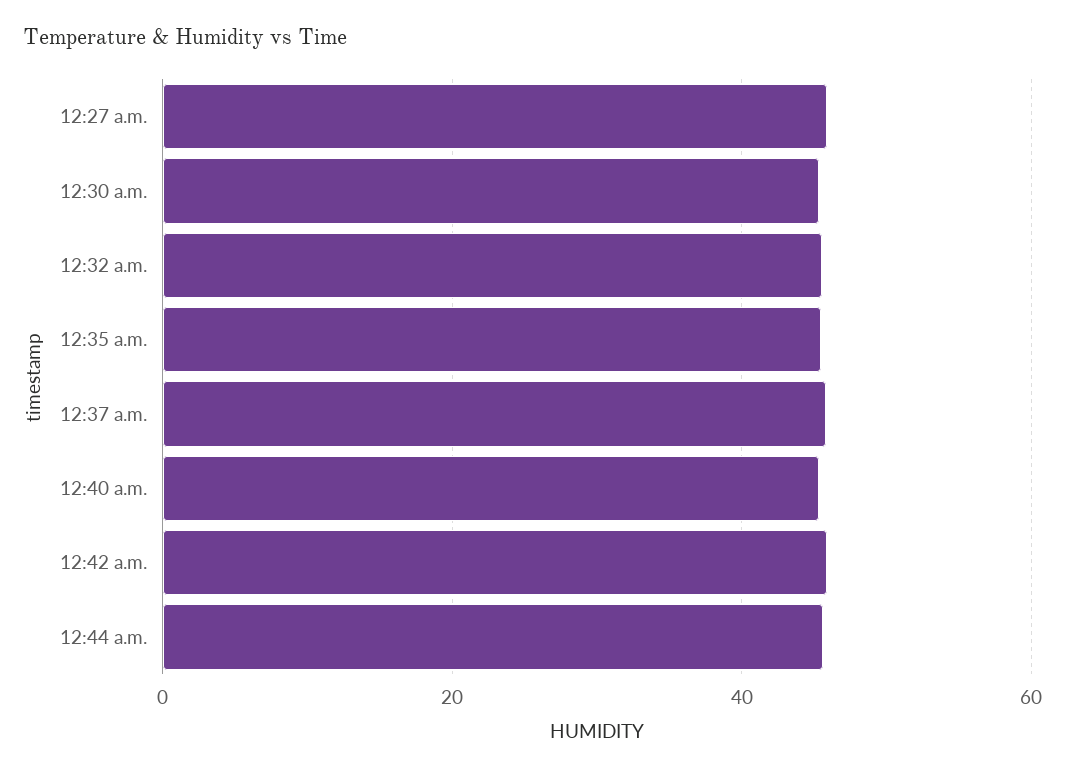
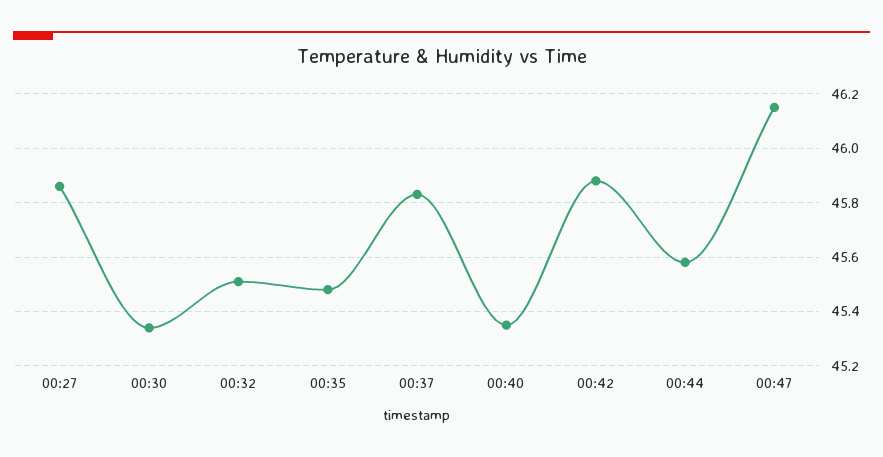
00:47: none -> 46.15

